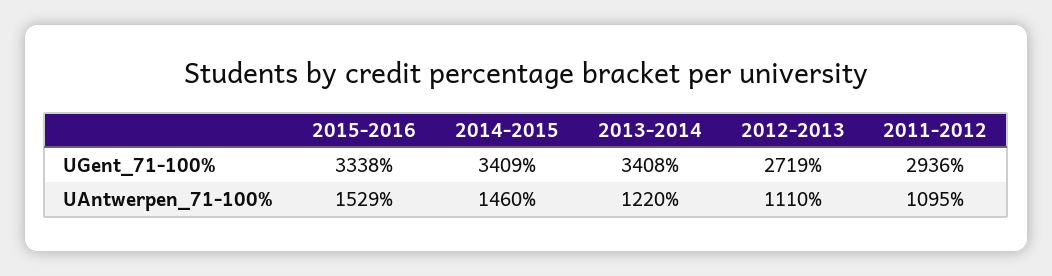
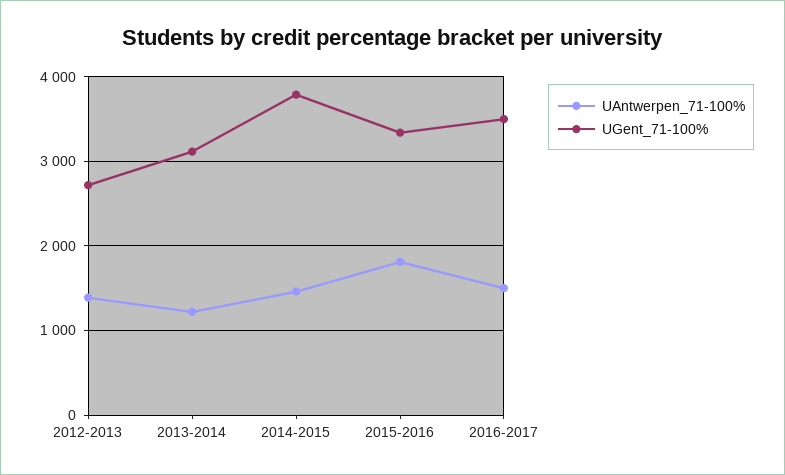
UGent_71-100%, 2014-2015: 3409 -> 3800
UGent_71-100%, 2013-2014: 3408 -> 3100
UGent_71-100%, 2011-2012: 2936 -> none
UAntwerpen_71-100%, 2015-2016: 1529 -> 1800
UAntwerpen_71-100%, 2012-2013: 1110 -> 1400
UAntwerpen_71-100%, 2011-2012: 1095 -> none
UAntwerpen_71-100%, 2016-2017: none -> 1500
UGent_71-100%, 2016-2017: none -> 3500

